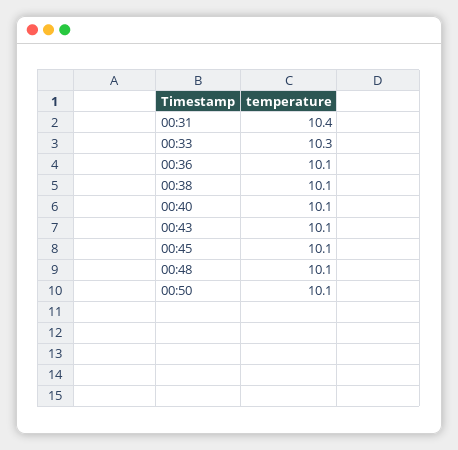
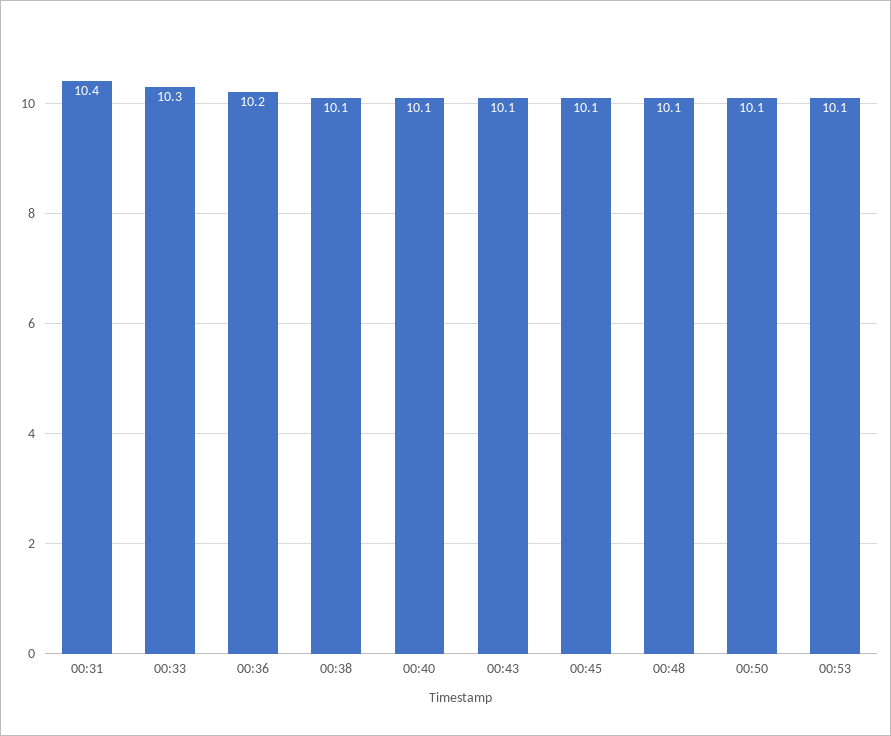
00:36: 10.1 -> 10.2
00:53: none -> 10.1

